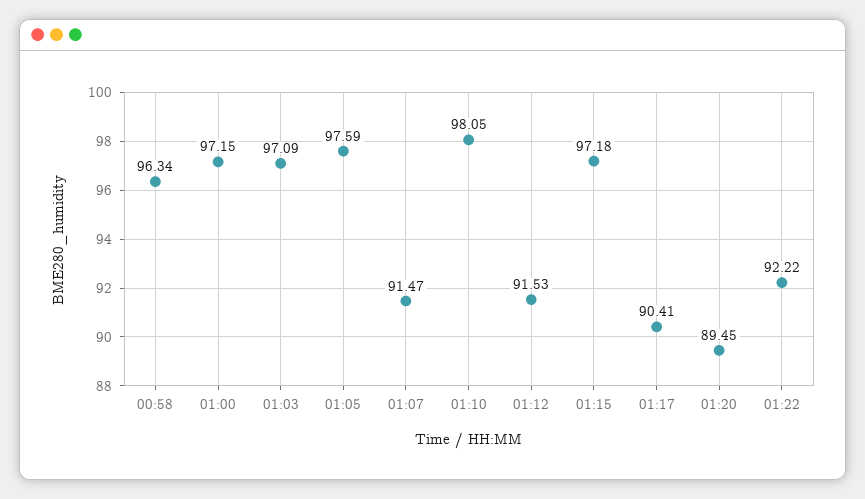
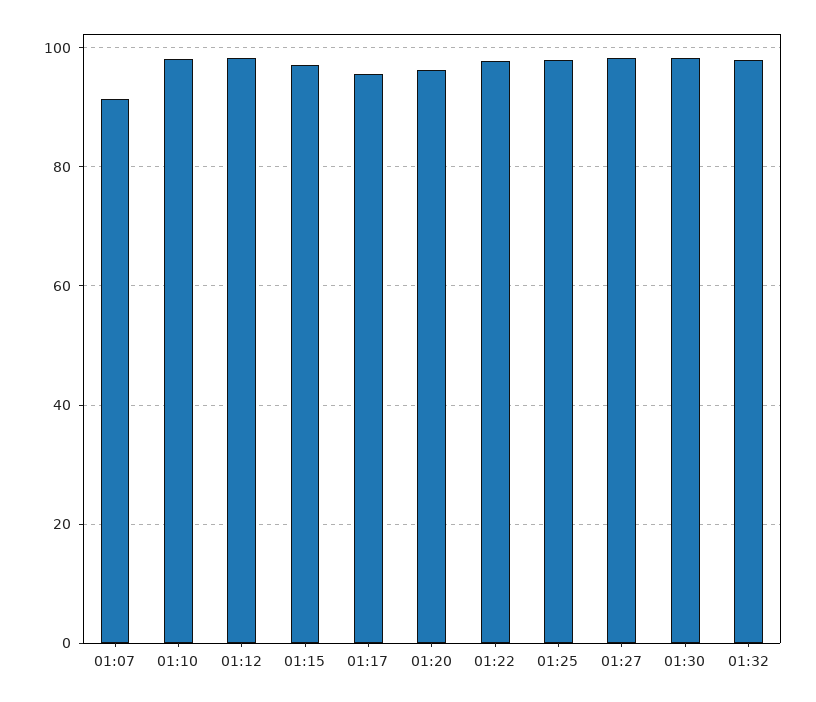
00:58: 96.34 -> none
01:00: 97.15 -> none
01:03: 97.09 -> none
01:05: 97.59 -> none
01:12: 91.53 -> 98
01:17: 90.41 -> 96
01:20: 89.45 -> 96
01:22: 92.22 -> 98
01:25: none -> 98
01:27: none -> 98
01:30: none -> 98
01:32: none -> 98

